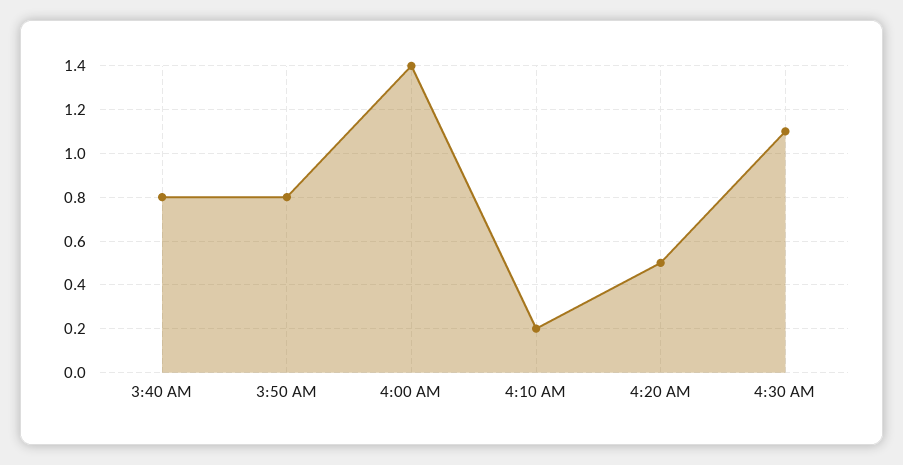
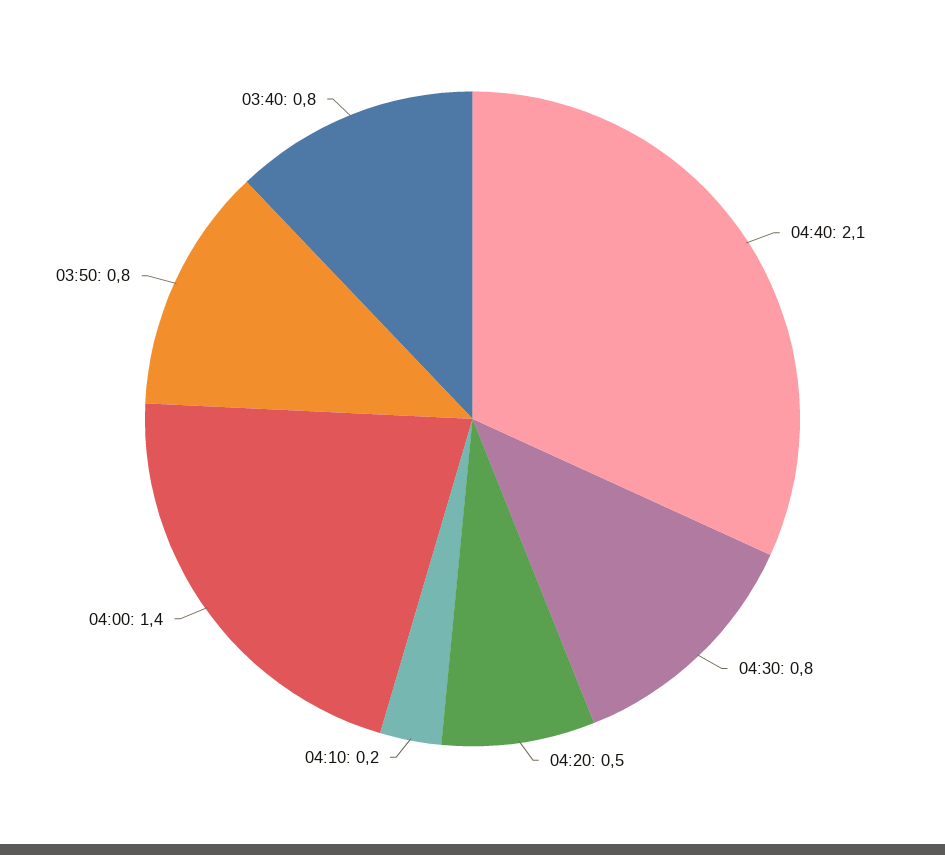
4:30 AM: 1.1 -> 0.8
04:40: none -> 2.1

